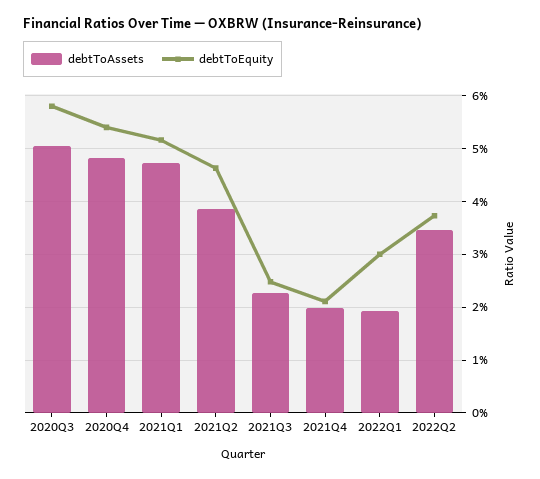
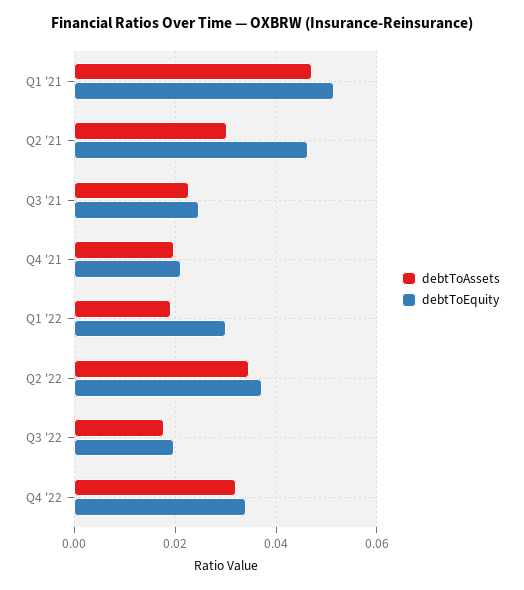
debtToAssets, 2020Q3: 0.05 -> none
debtToEquity, 2020Q3: 0.058 -> none
debtToAssets, 2020Q4: 0.048 -> none
debtToEquity, 2020Q4: 0.054 -> none
debtToAssets, 2021Q2: 0.038 -> 0.03
debtToAssets, Q3 '22: none -> 0.018
debtToEquity, Q3 '22: none -> 0.02
debtToAssets, Q4 '22: none -> 0.032
debtToEquity, Q4 '22: none -> 0.034

